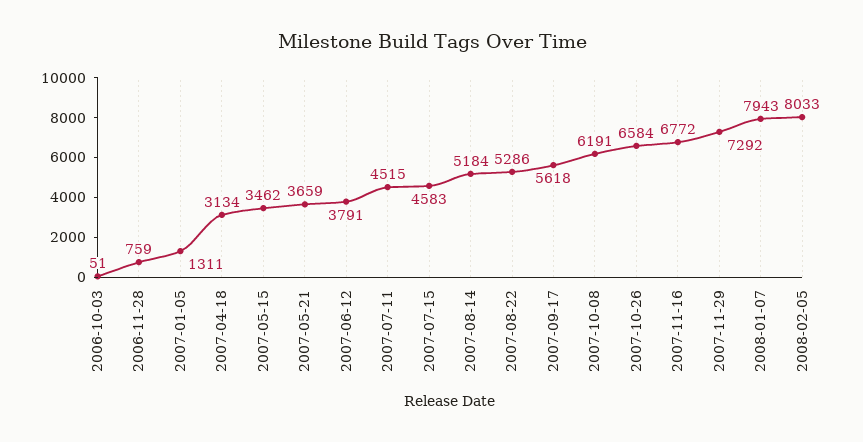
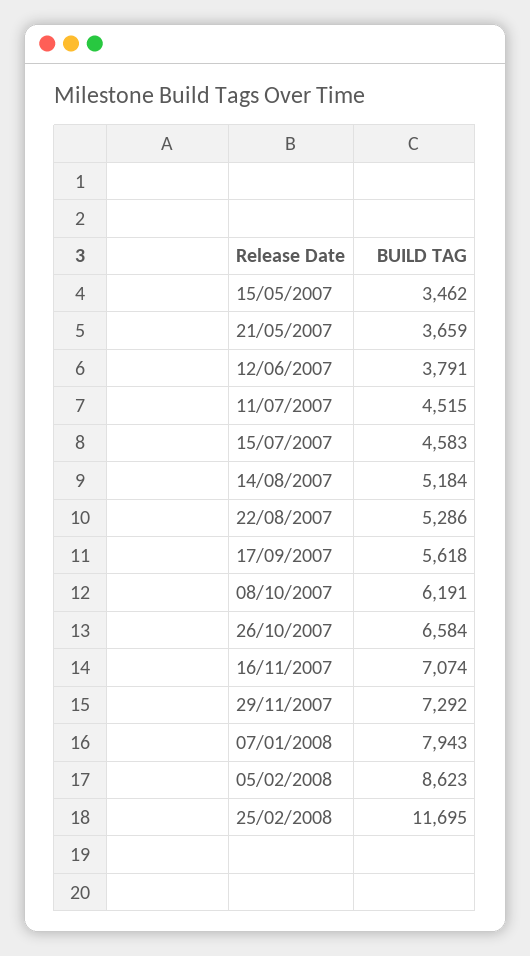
2006-10-03: 51 -> none
2006-11-28: 759 -> none
2007-01-05: 1311 -> none
2007-04-18: 3134 -> none
2007-11-16: 6772 -> 7074
2008-02-05: 8033 -> 8623
25/02/2008: none -> 11695

